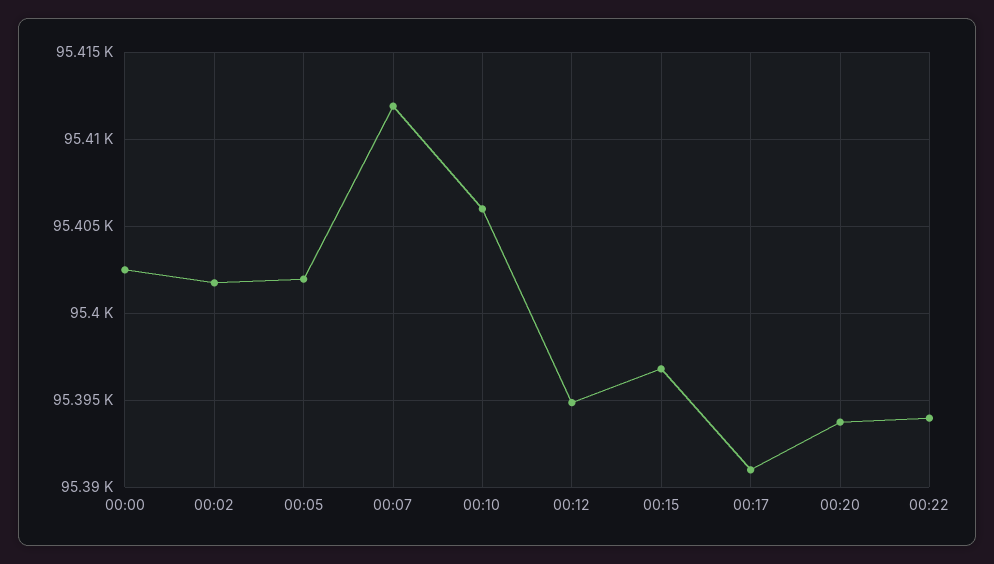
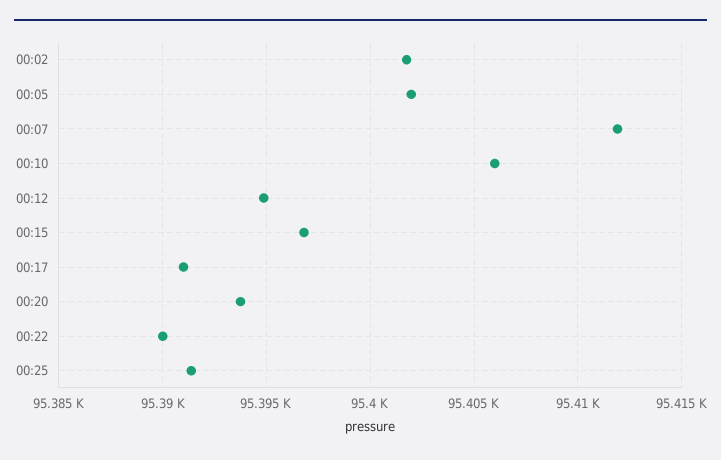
00:00: 95402.5 -> none
00:22: 95394 -> 95390
00:25: none -> 95391.5

